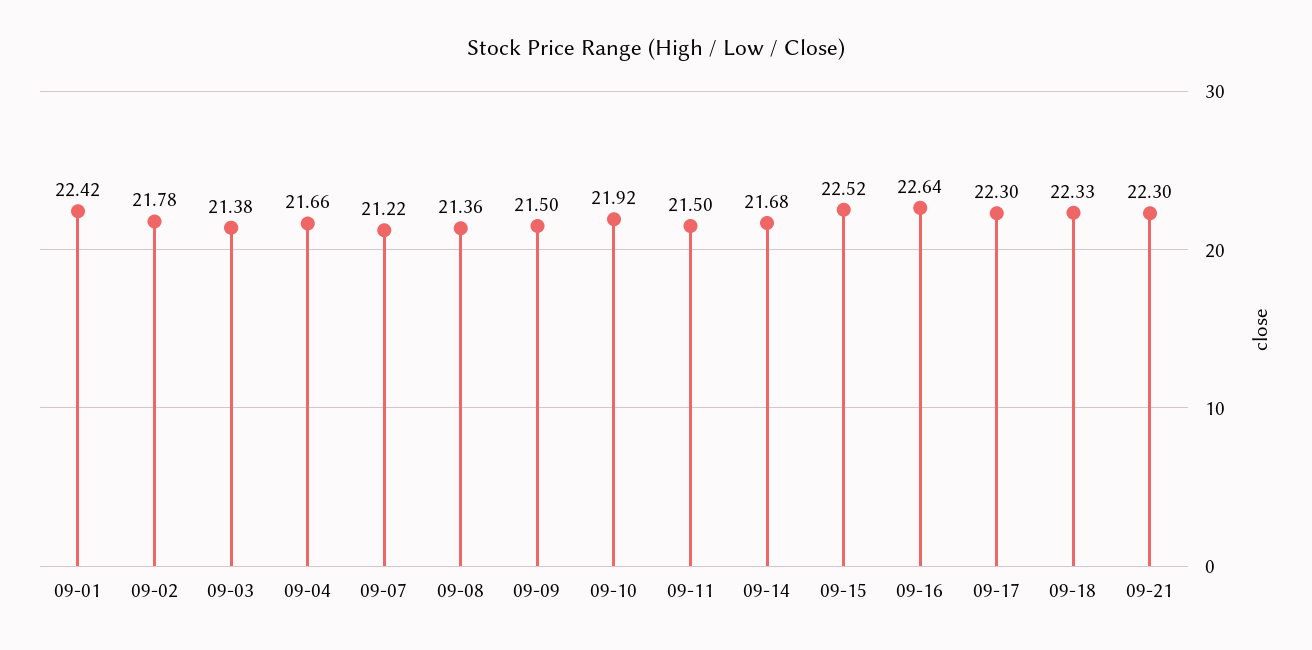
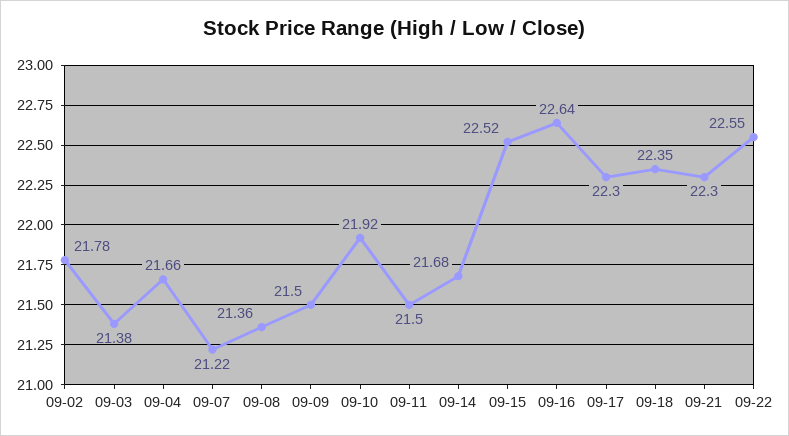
09-01: 22.42 -> none
09-18: 22.33 -> 22.35
09-22: none -> 22.55

